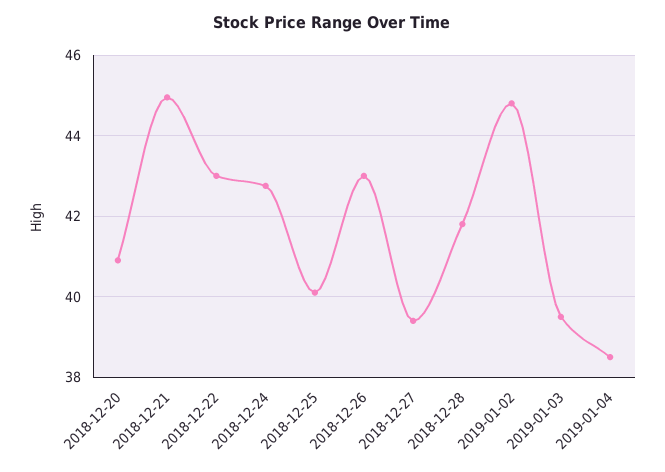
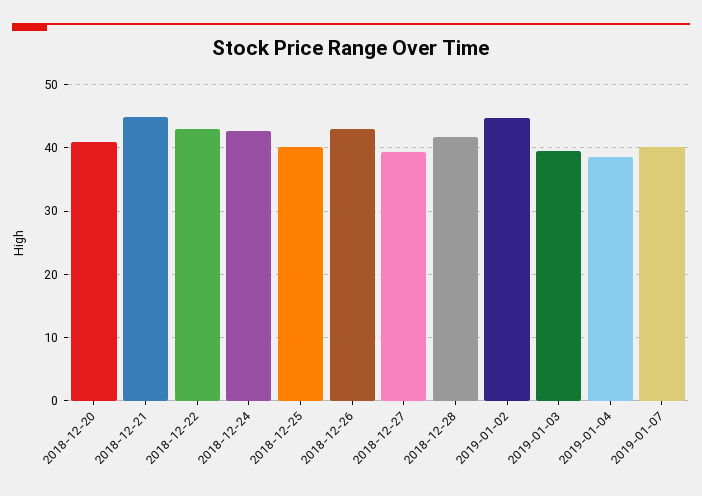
2019-01-07: none -> 40

